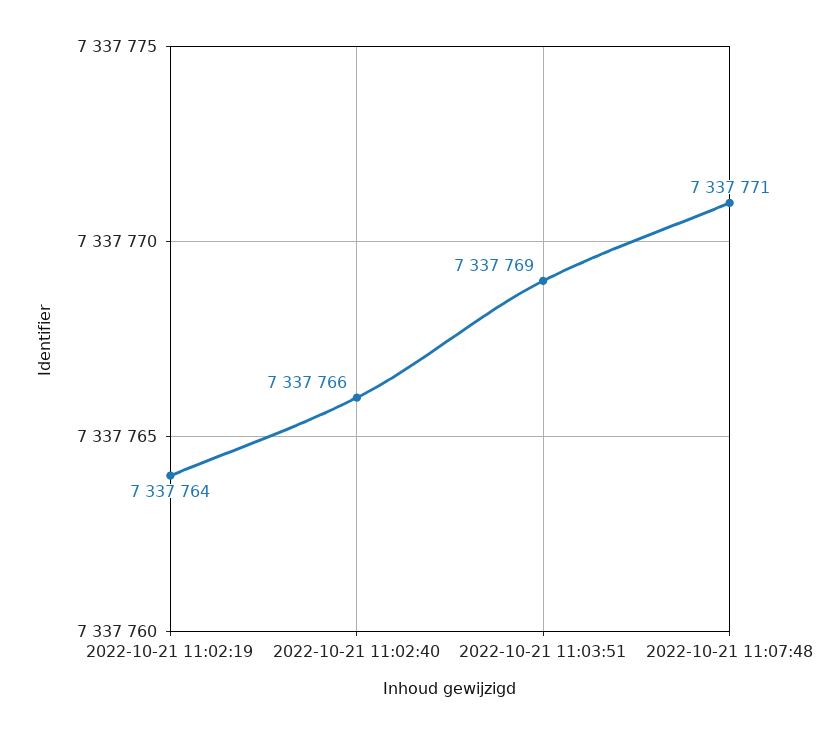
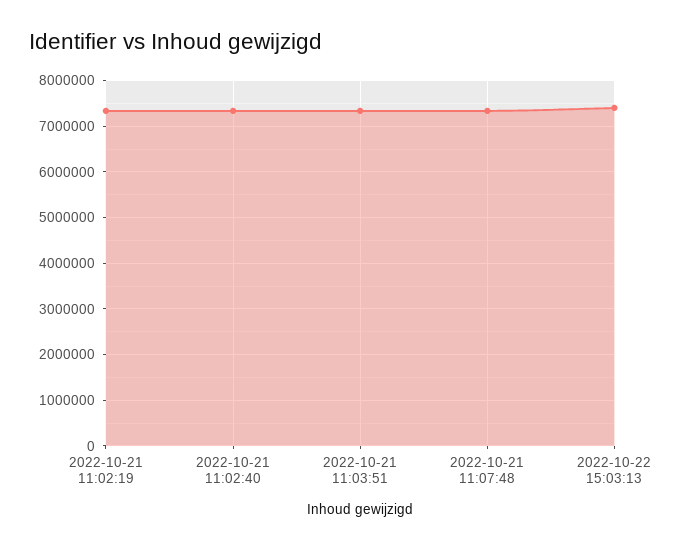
2022-10-22 15:03:13: none -> 7400000

